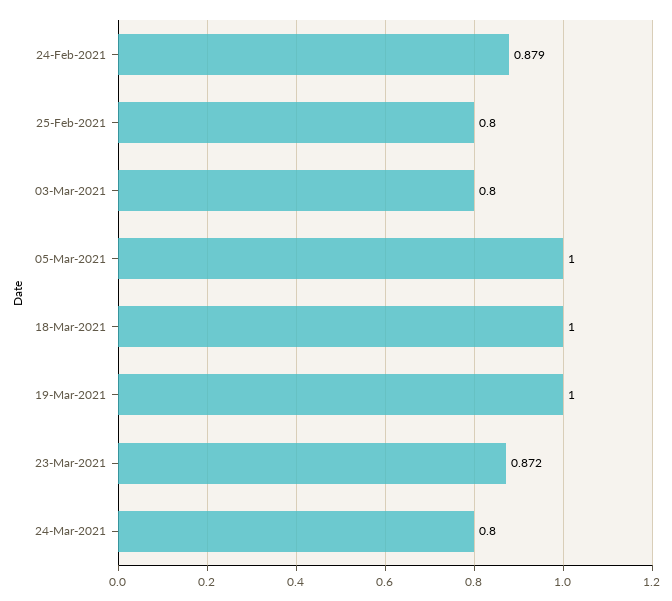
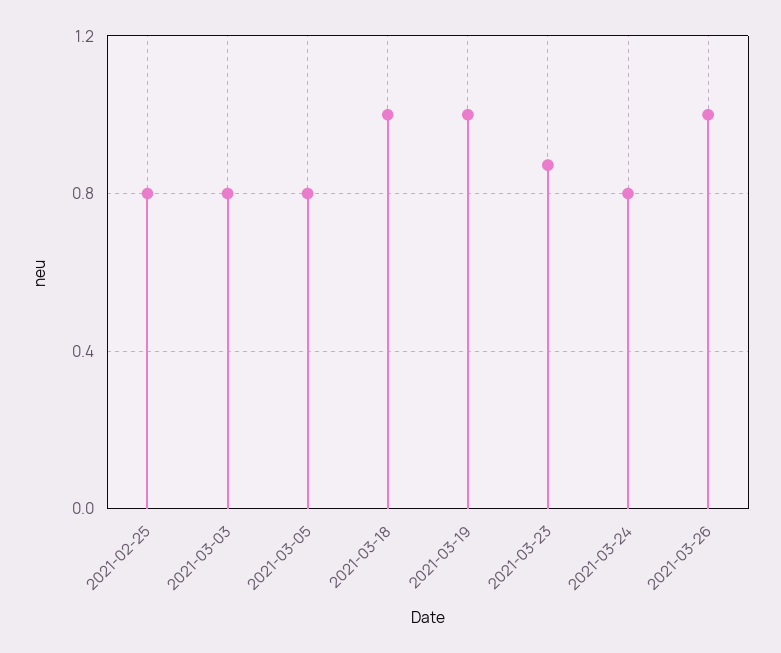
24-Feb-2021: 0.879 -> none
05-Mar-2021: 1 -> 0.8
2021-03-26: none -> 1

